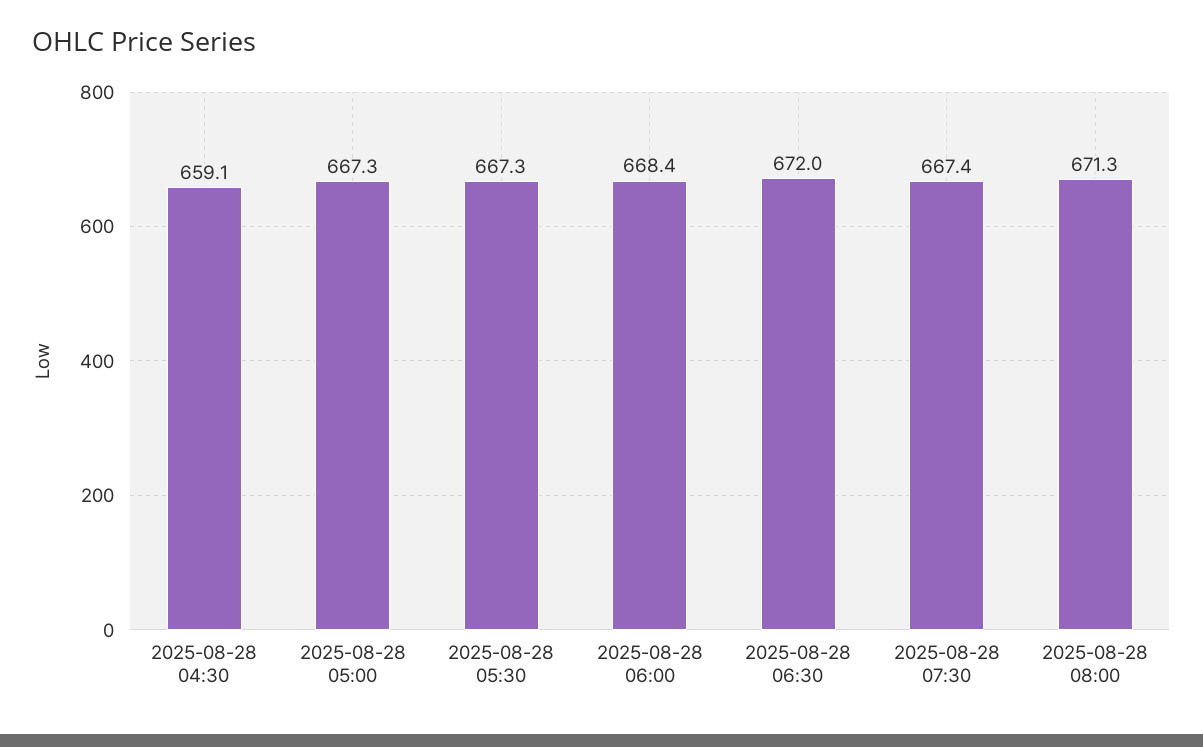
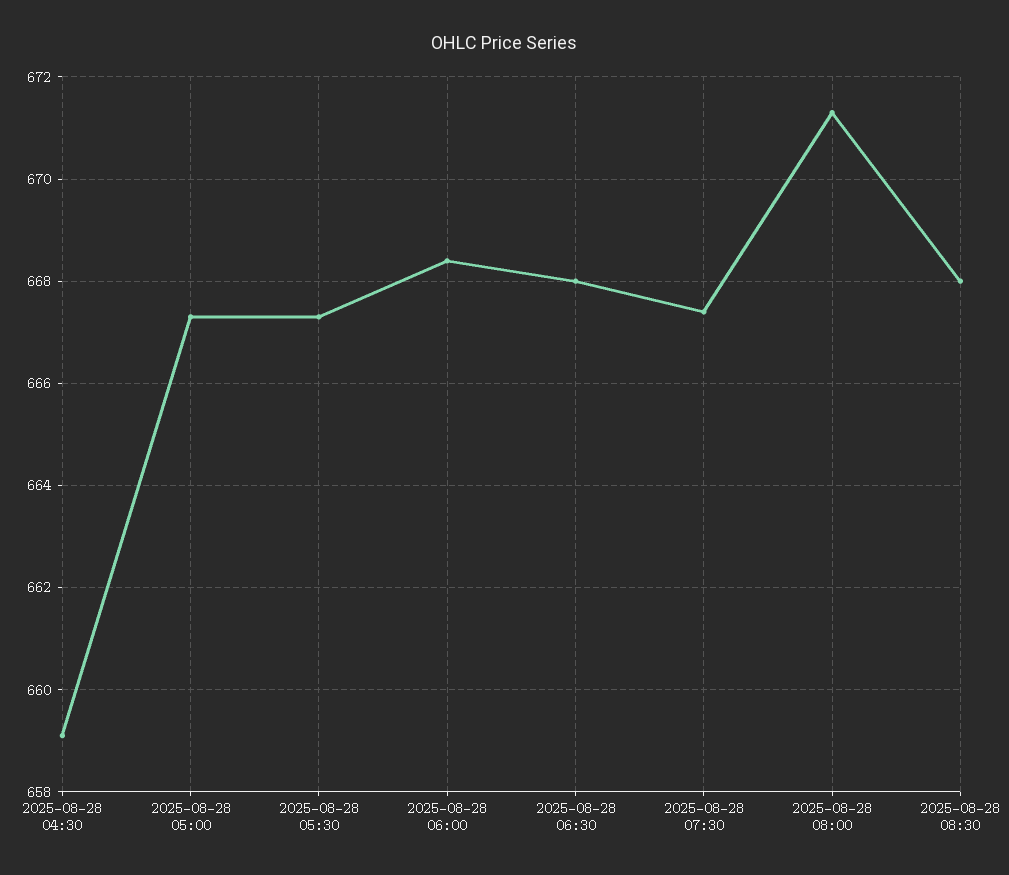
2025-08-28 06:30: 672 -> 668
2025-08-28 08:30: none -> 668

